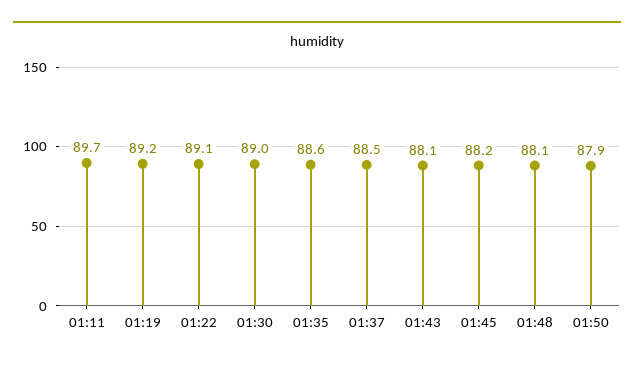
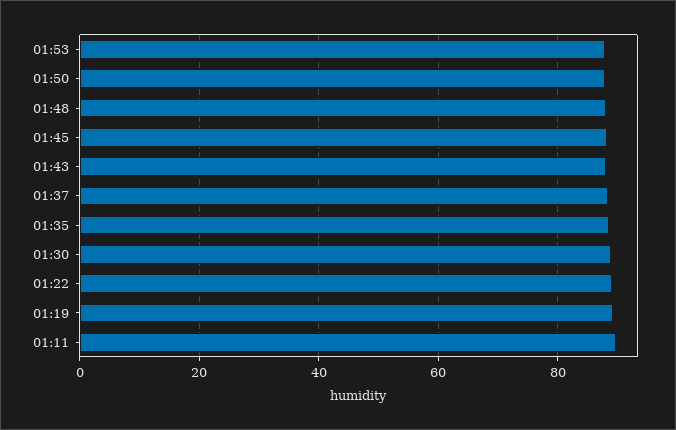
01:53: none -> 88

